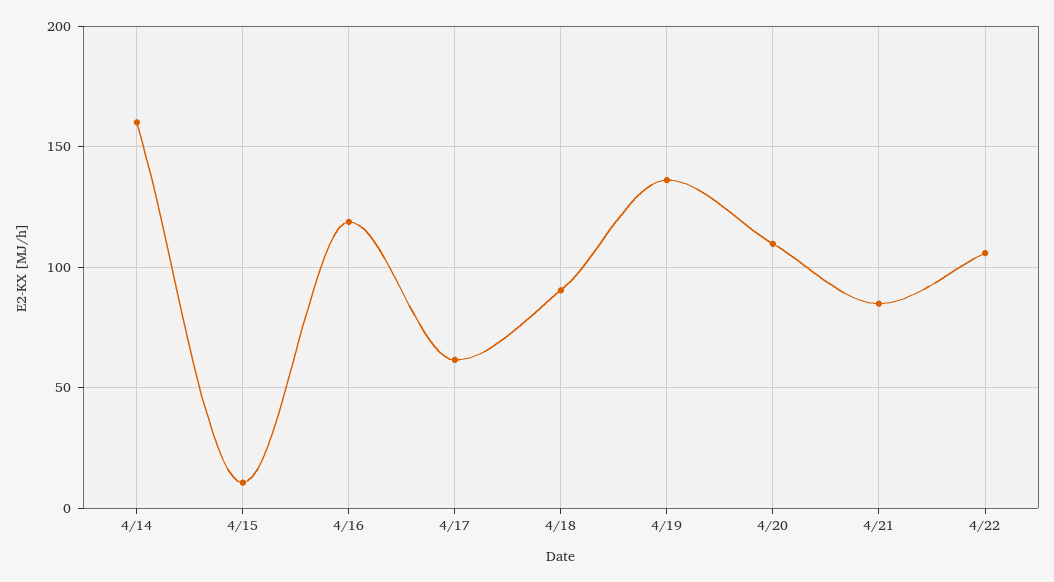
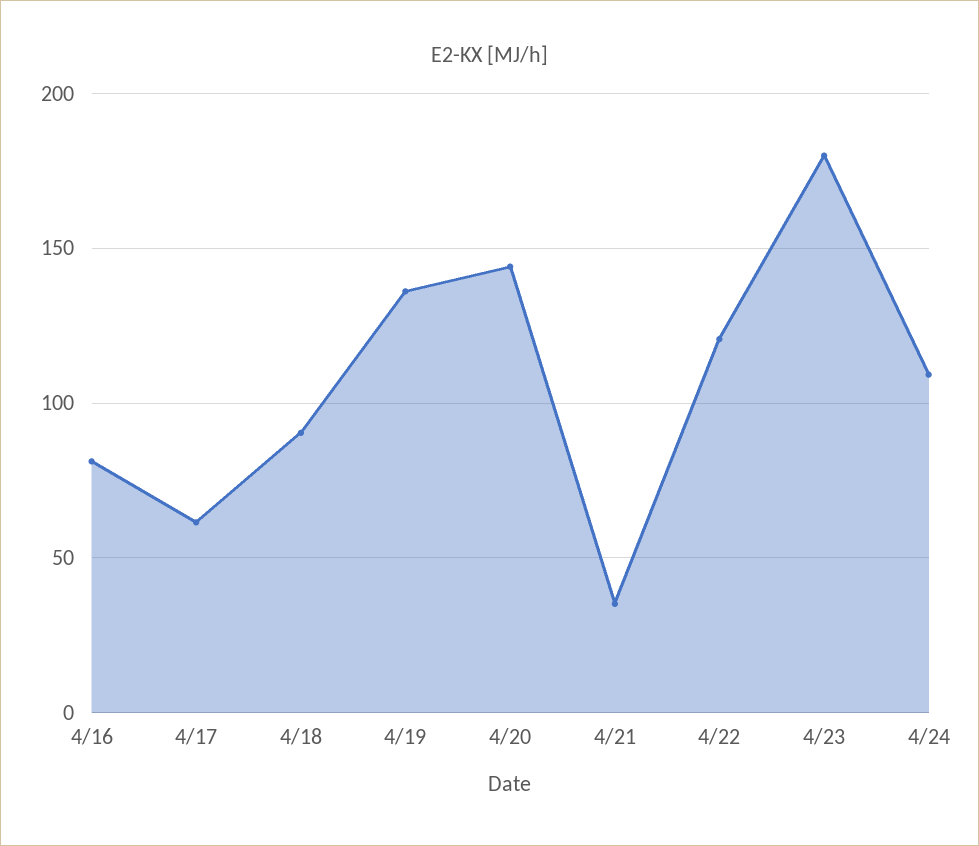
4/14: 160 -> none
4/15: 10 -> none
4/16: 120 -> 80
4/20: 110 -> 145
4/21: 85 -> 35
4/22: 105 -> 120
4/23: none -> 180
4/24: none -> 110

